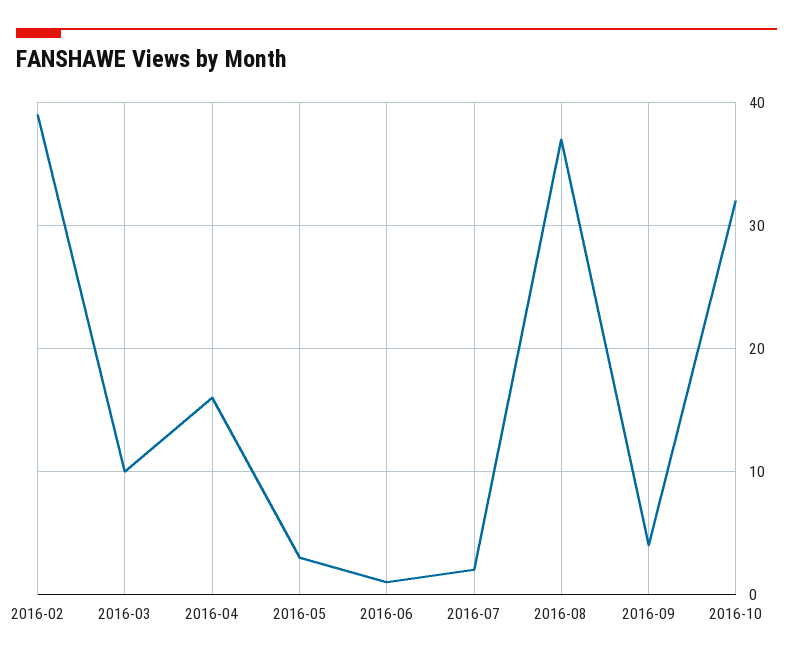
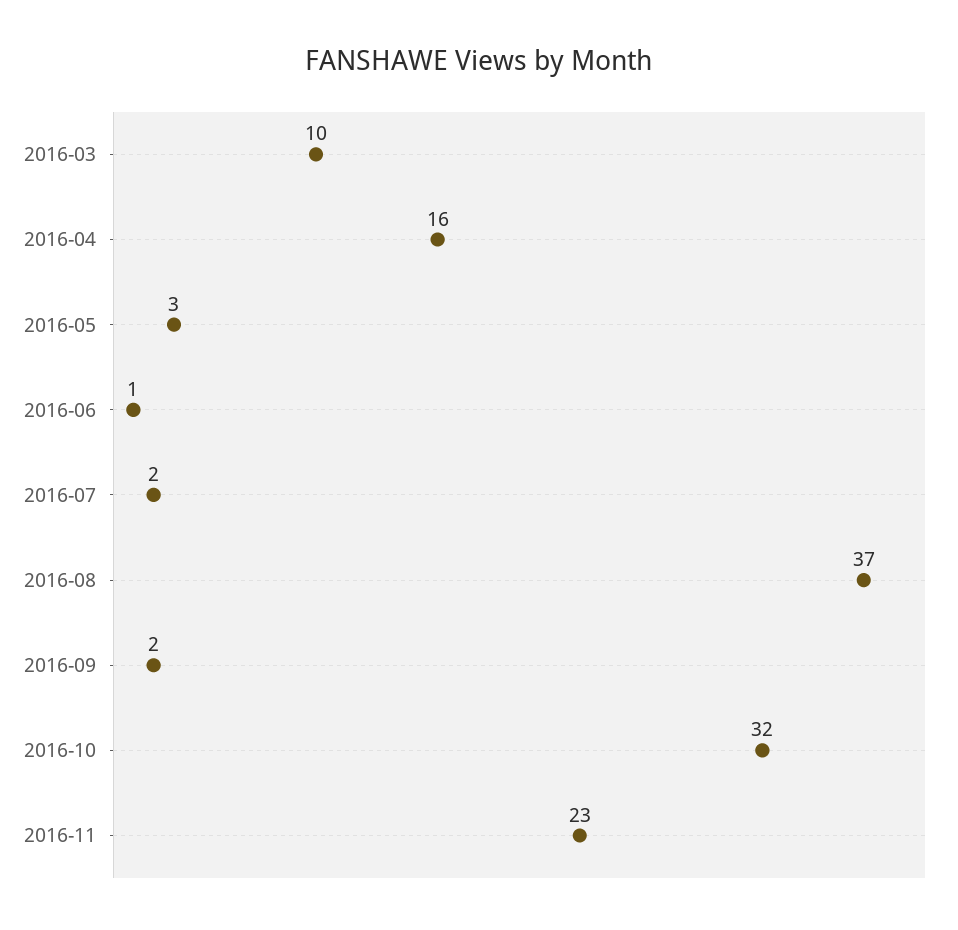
2016-02: 39 -> none
2016-09: 4 -> 2
2016-11: none -> 23

